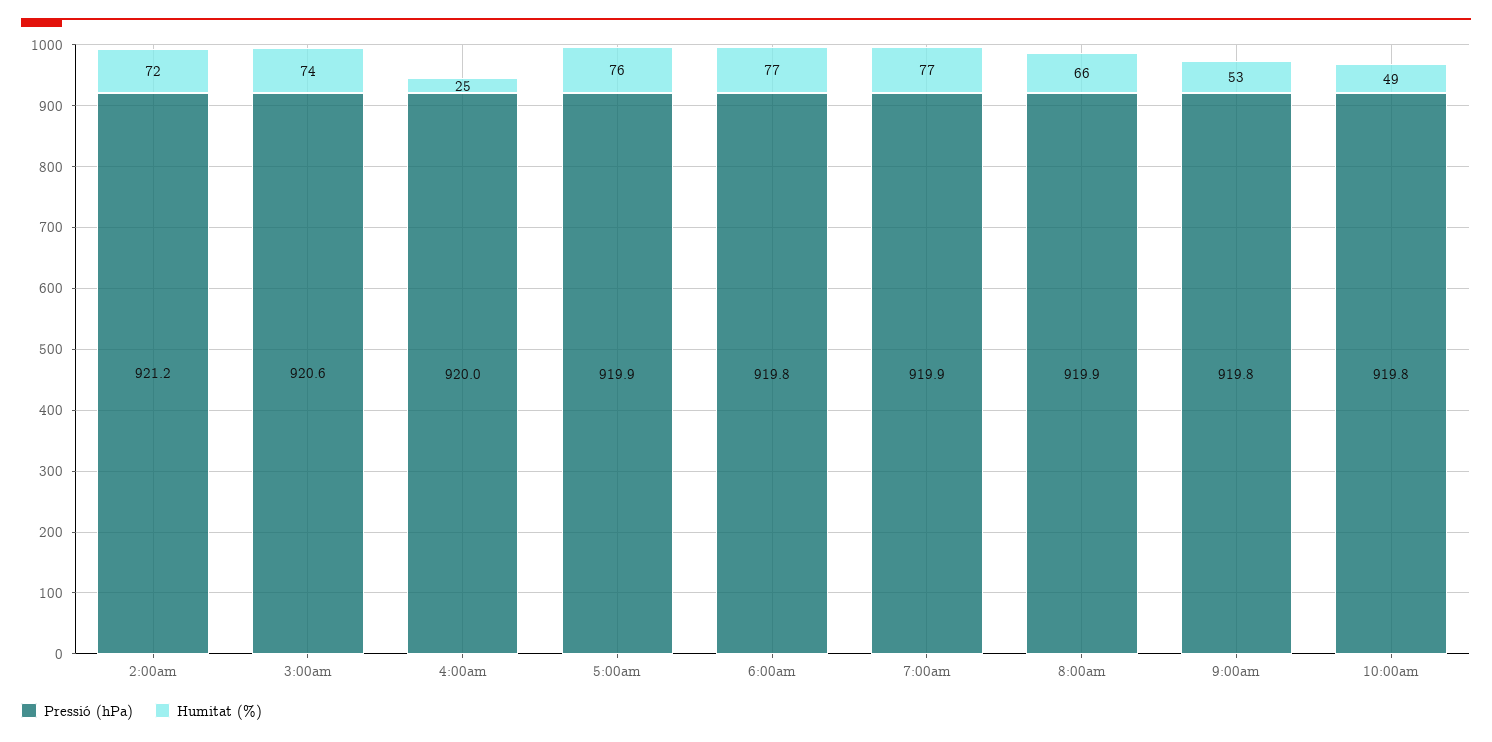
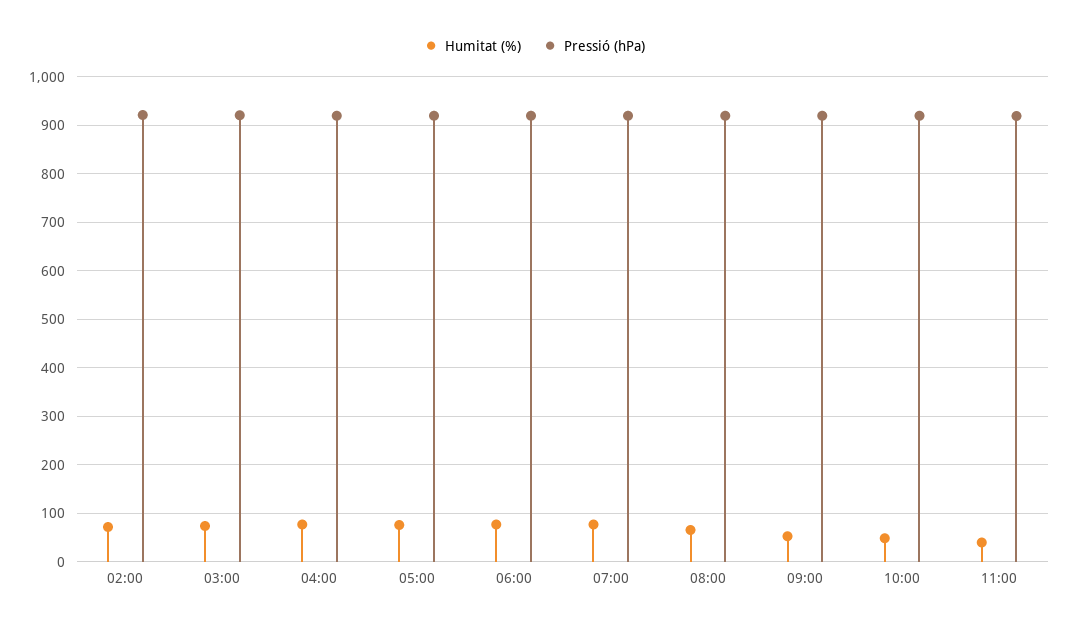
Humitat (%), 4:00am: 25 -> 80
Humitat (%), 11:00: none -> 40
Pressió (hPa), 11:00: none -> 920

